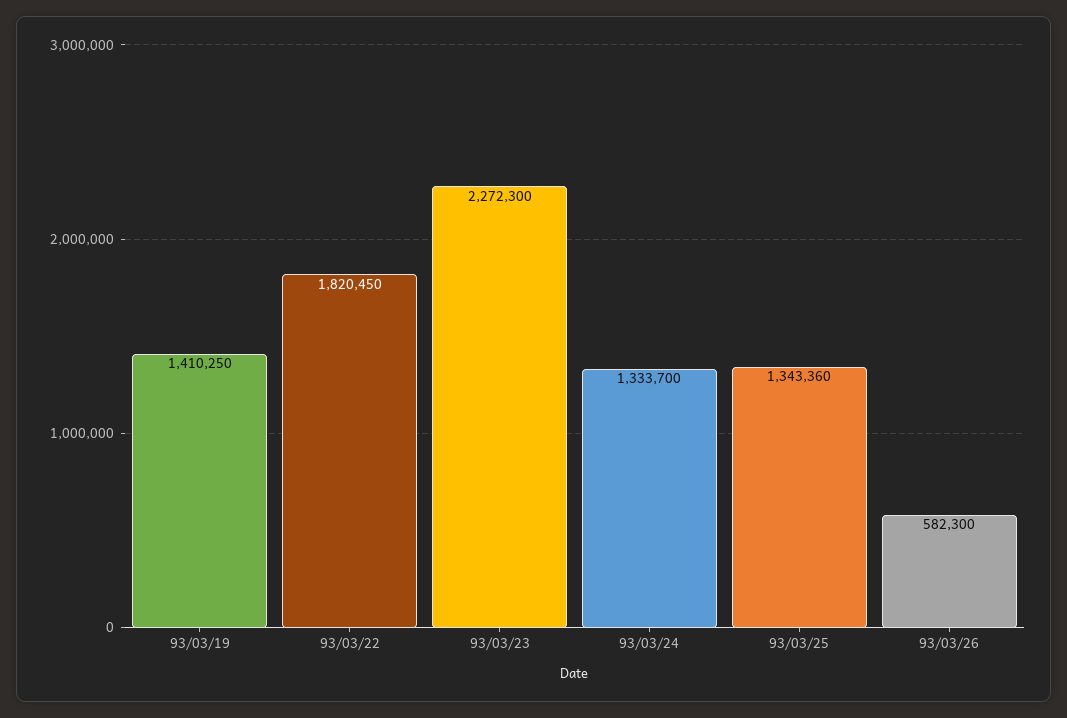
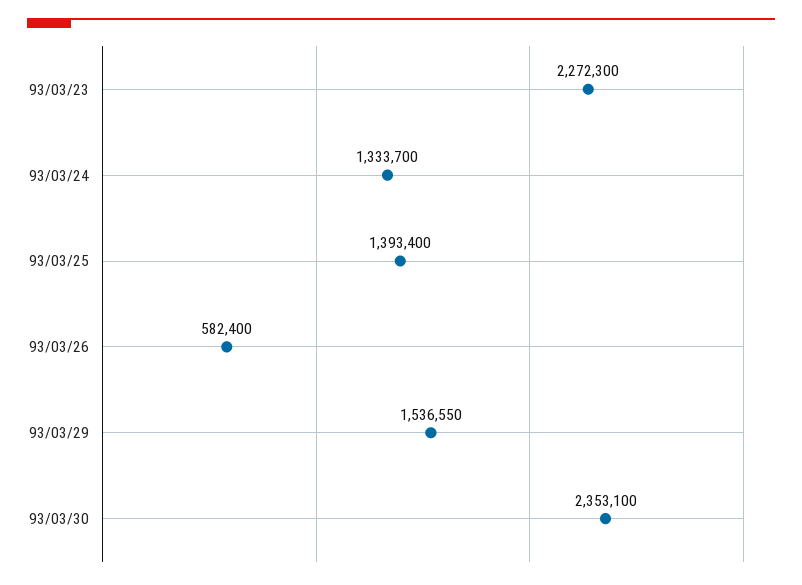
93/03/19: 1410250 -> none
93/03/22: 1820450 -> none
93/03/25: 1343360 -> 1393400
93/03/26: 582300 -> 582400
93/03/29: none -> 1536550
93/03/30: none -> 2353100

